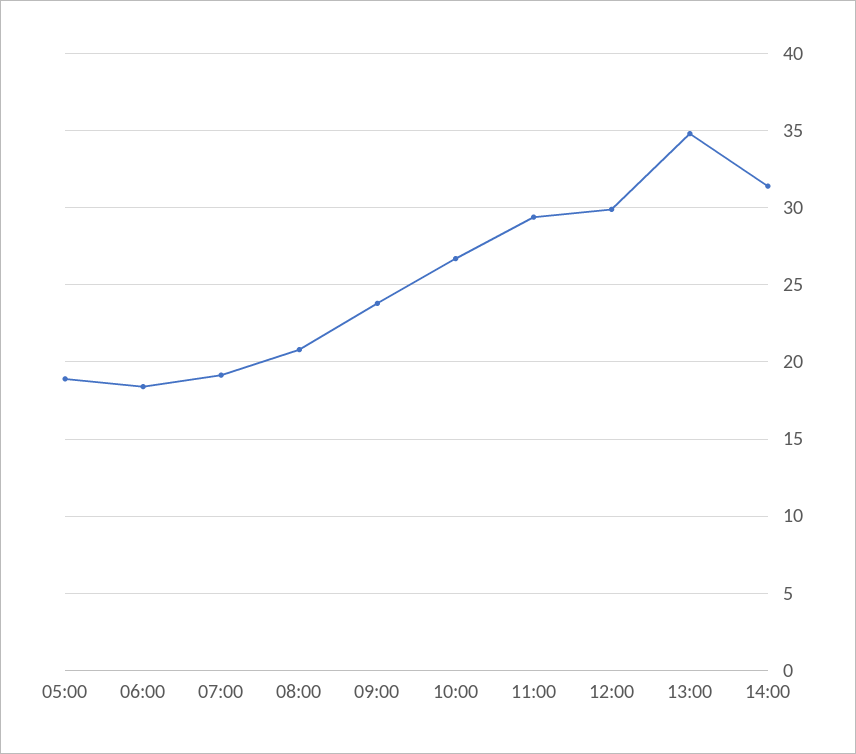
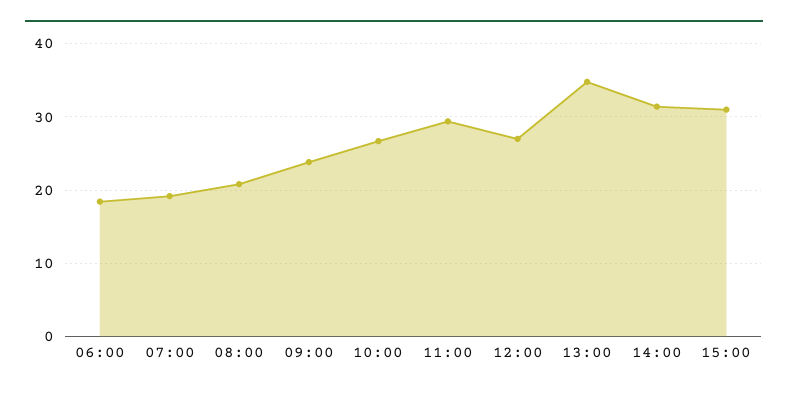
05:00: 19 -> none
12:00: 30 -> 27
15:00: none -> 31

